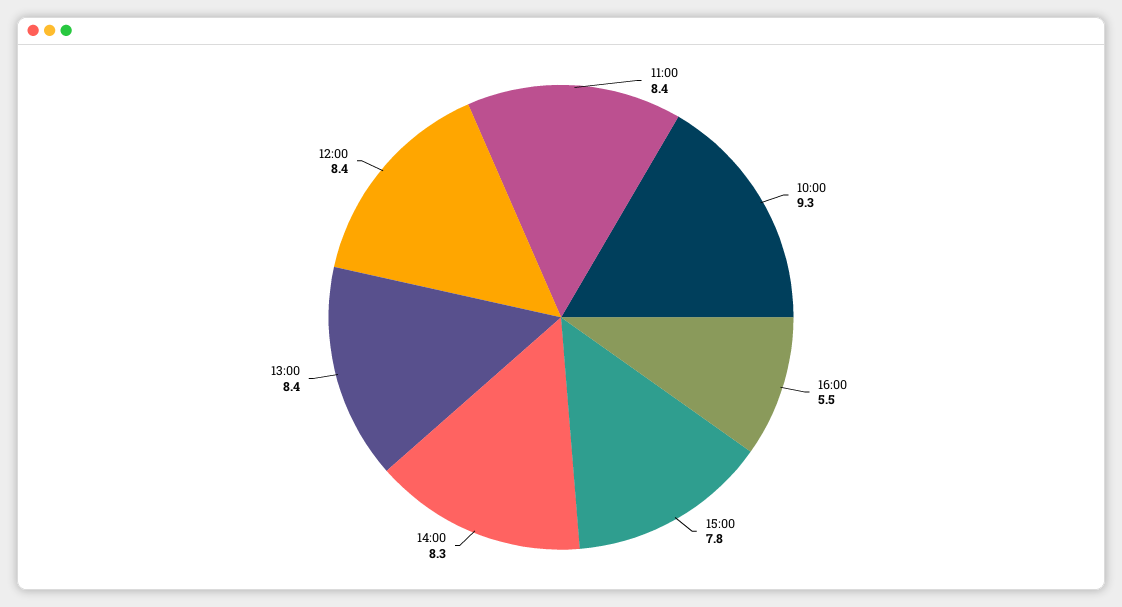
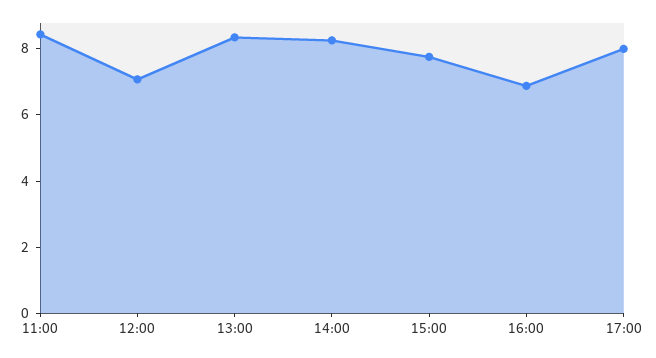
10:00: 9.3 -> none
16:00: 5.5 -> 7
12:00: 8.4 -> 7
17:00: none -> 8

